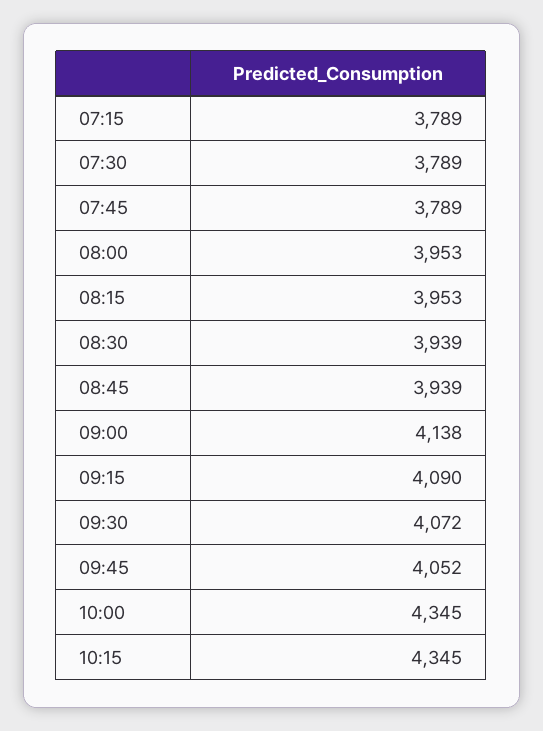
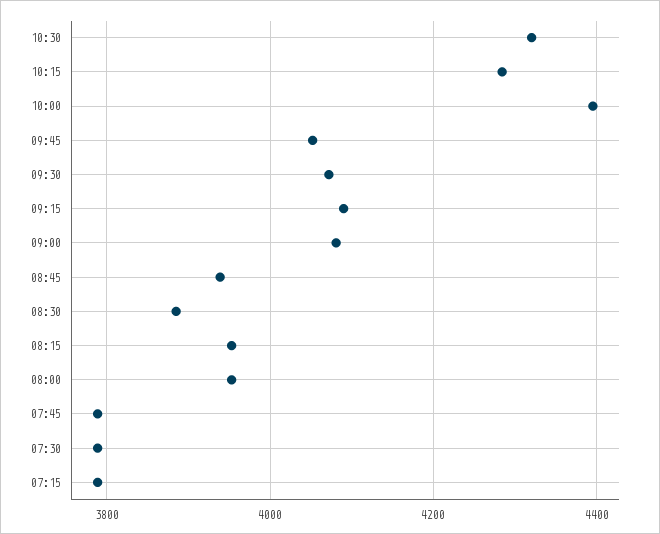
08:30: 3939 -> 3880
09:00: 4138 -> 4080
10:00: 4345 -> 4400
10:15: 4345 -> 4280
10:30: none -> 4320

